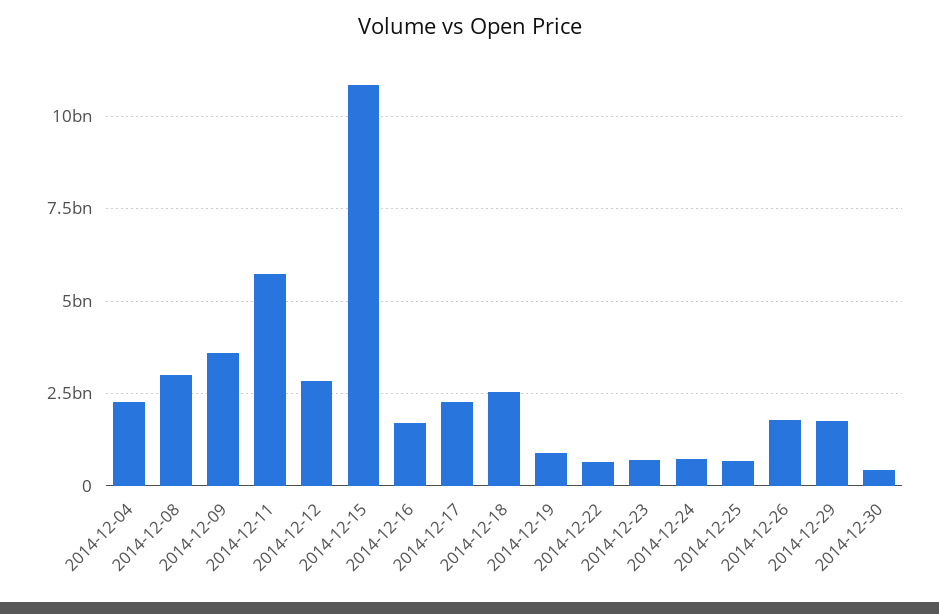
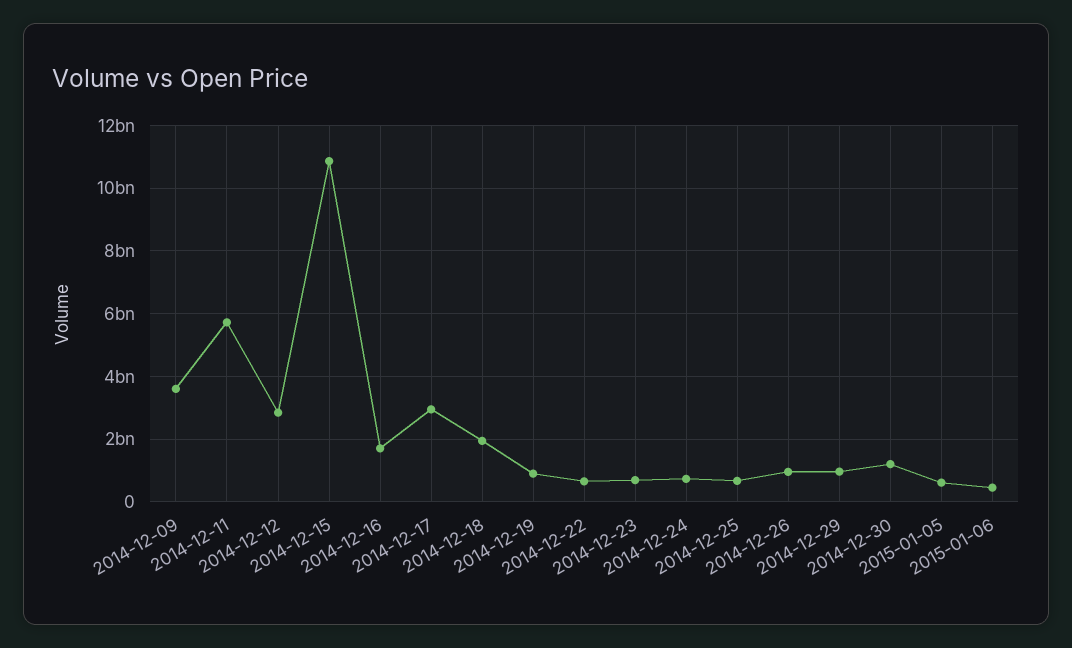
2014-12-04: 2250000000 -> none
2014-12-08: 3000000000 -> none
2014-12-17: 2250000000 -> 3000000000
2014-12-18: 2500000000 -> 2000000000
2014-12-26: 1750000000 -> 1000000000
2014-12-29: 1750000000 -> 1000000000
2014-12-30: 500000000 -> 1200000000
2015-01-05: none -> 600000000
2015-01-06: none -> 400000000

